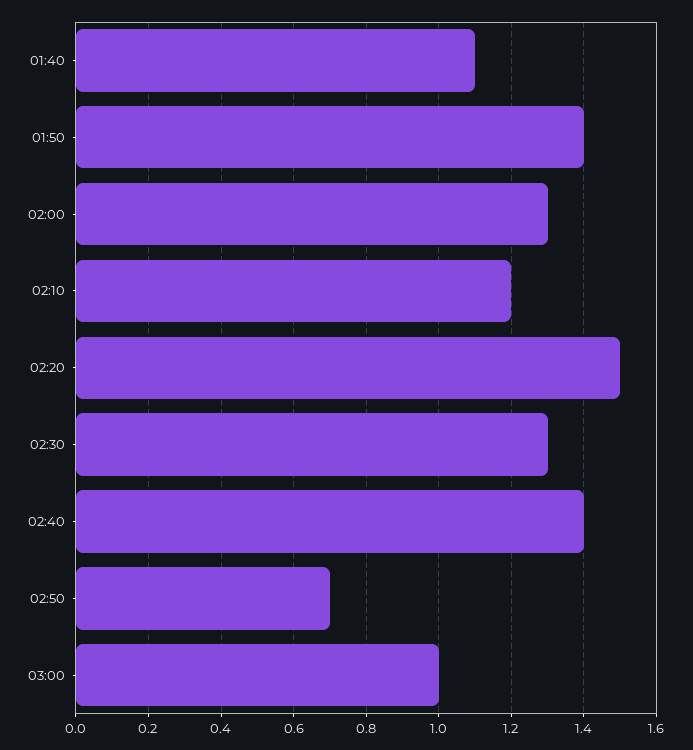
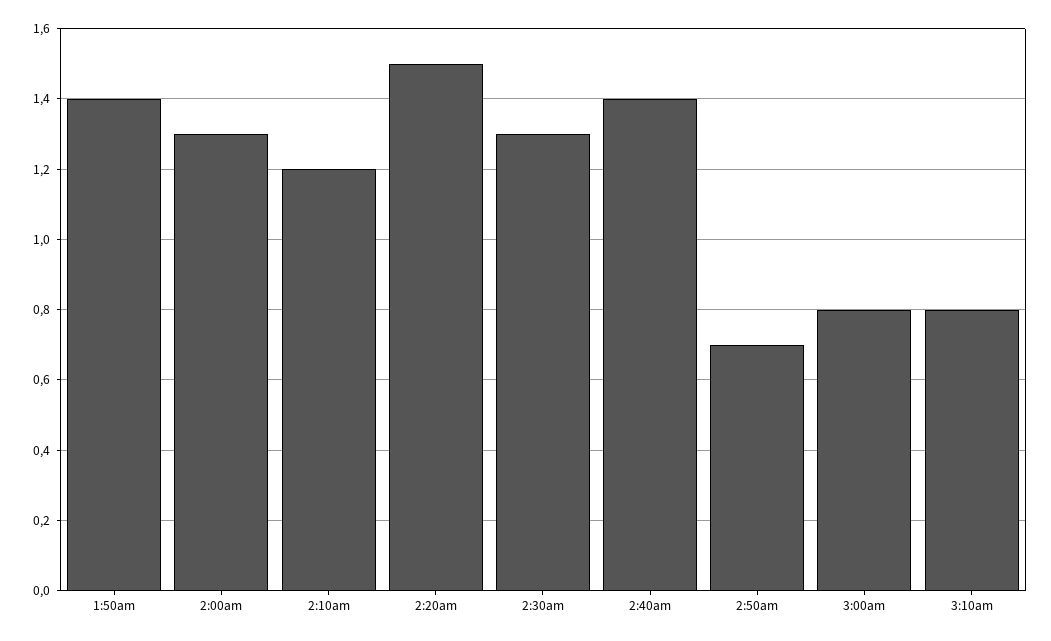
01:40: 1.1 -> none
03:00: 1 -> 0.8
3:10am: none -> 0.8

